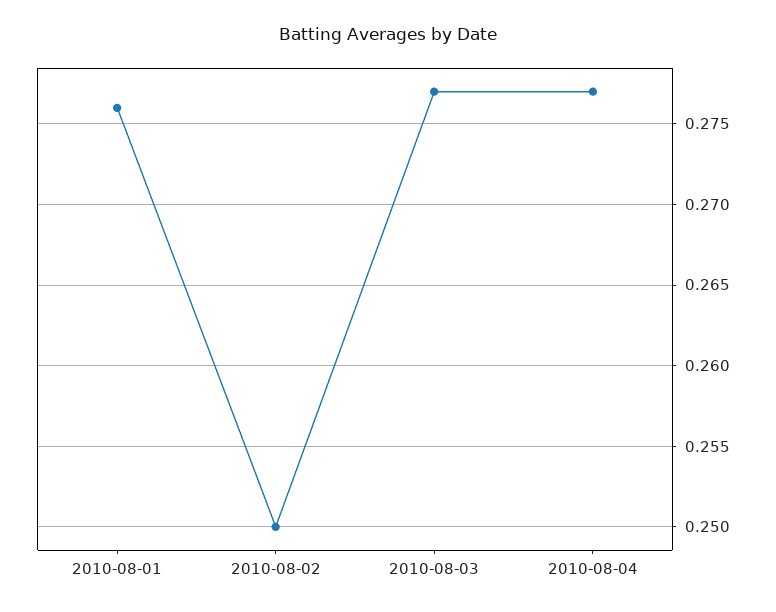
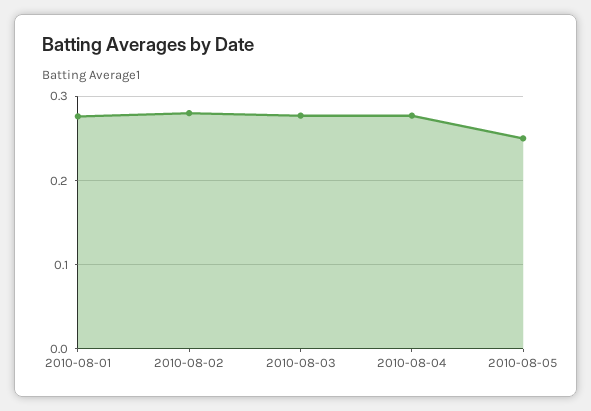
2010-08-02: 0.25 -> 0.28
2010-08-05: none -> 0.25

